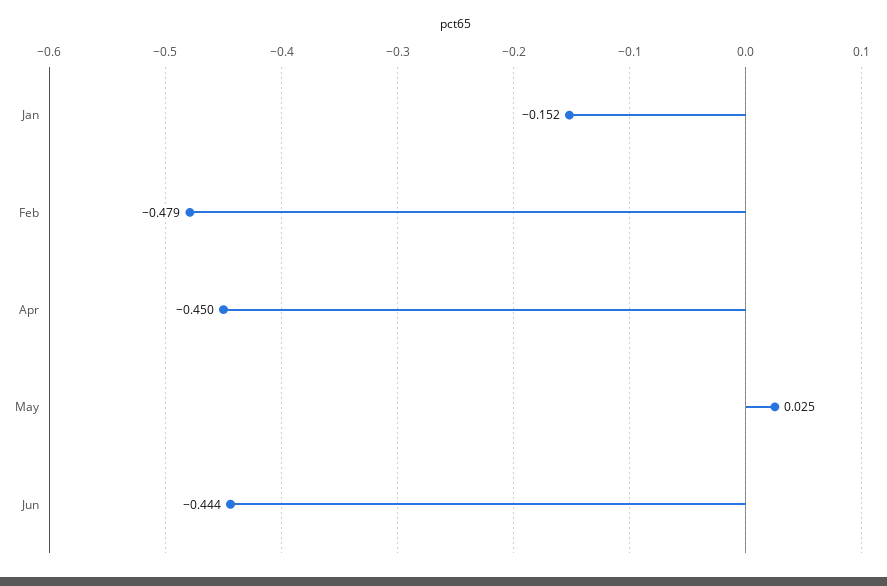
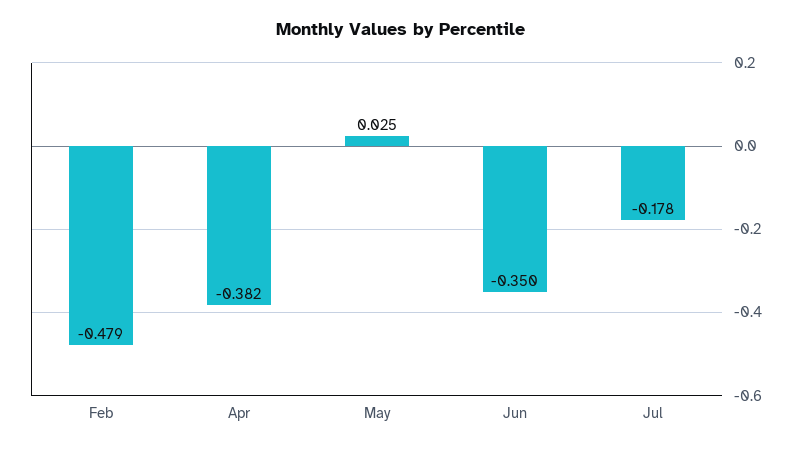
Jan: -0.152 -> none
Apr: -0.45 -> -0.382
Jun: -0.444 -> -0.35
Jul: none -> -0.178

